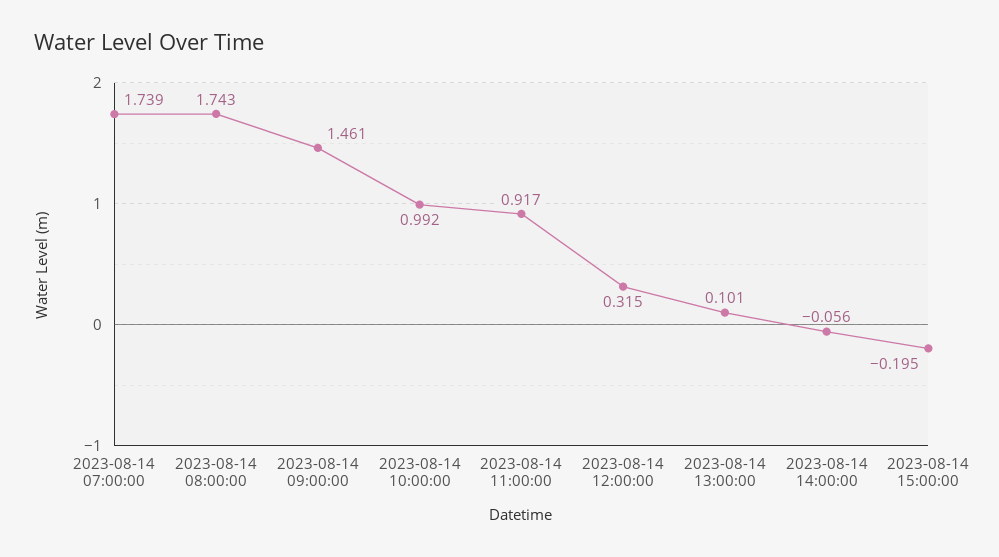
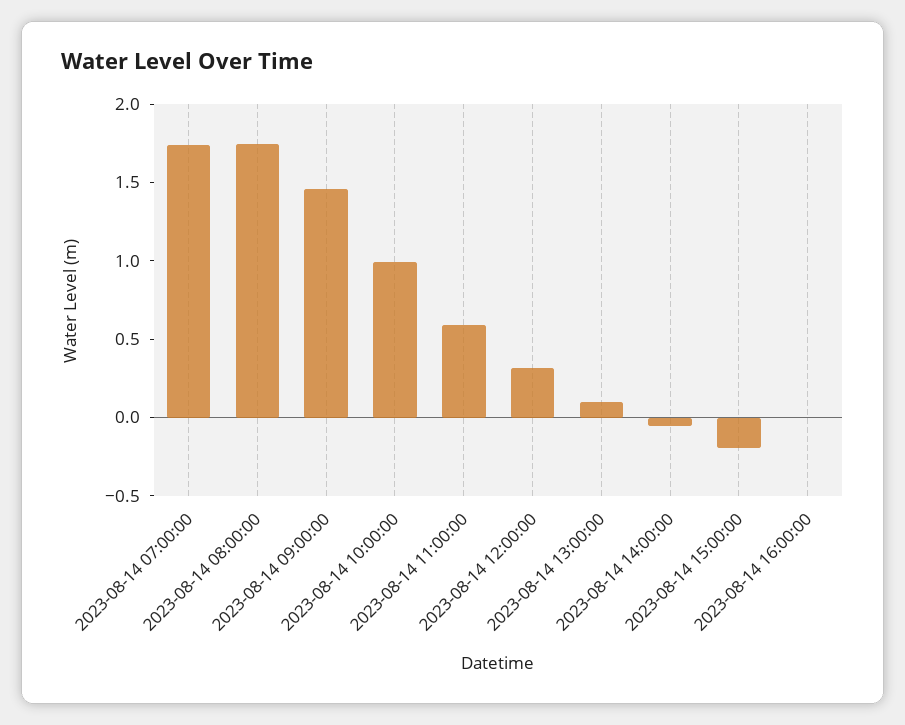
2023-08-14 11:00:00: 0.917 -> 0.6
2023-08-14 16:00:00: none -> 0

